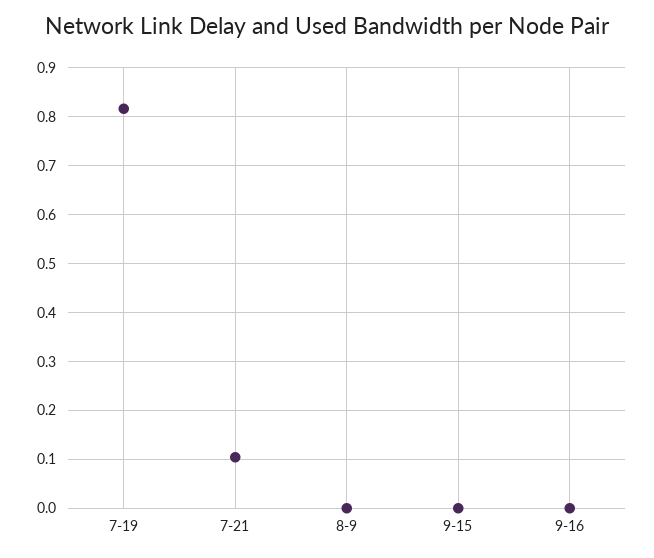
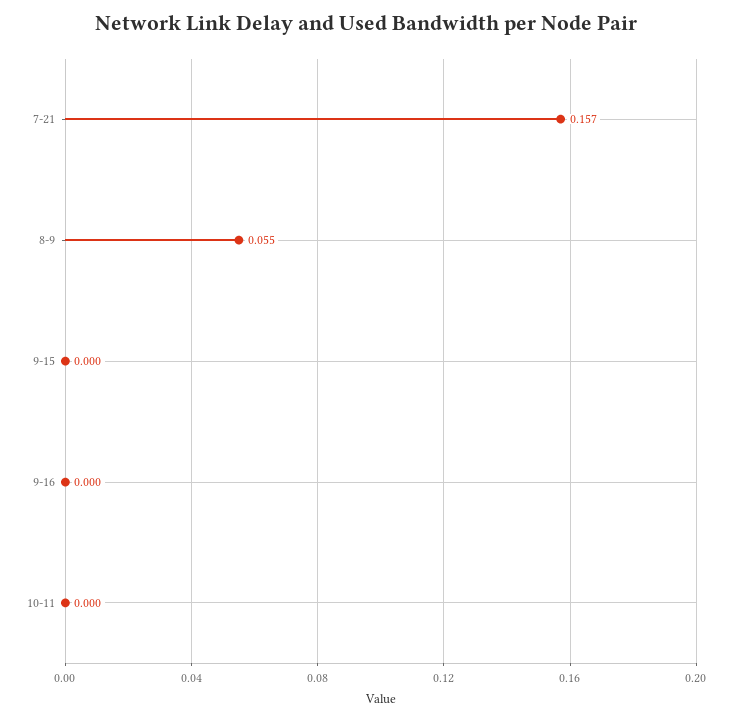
7-19: 0.82 -> none
7-21: 0.1 -> 0.157
8-9: 0 -> 0.055
10-11: none -> 0

